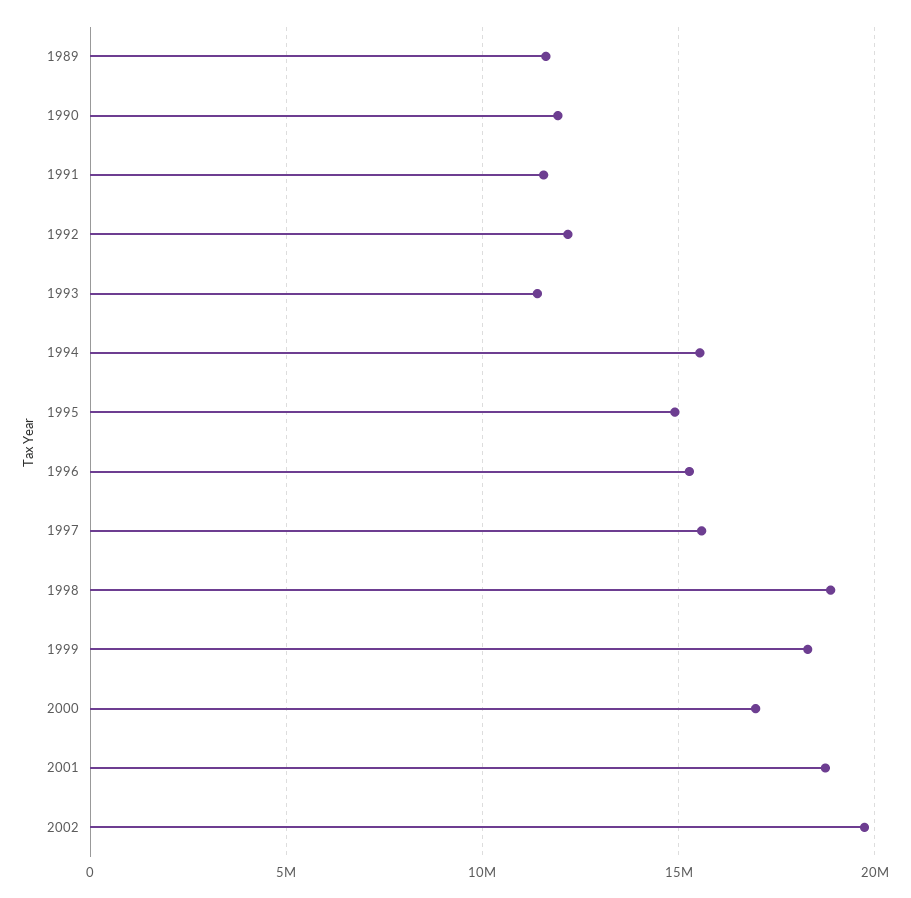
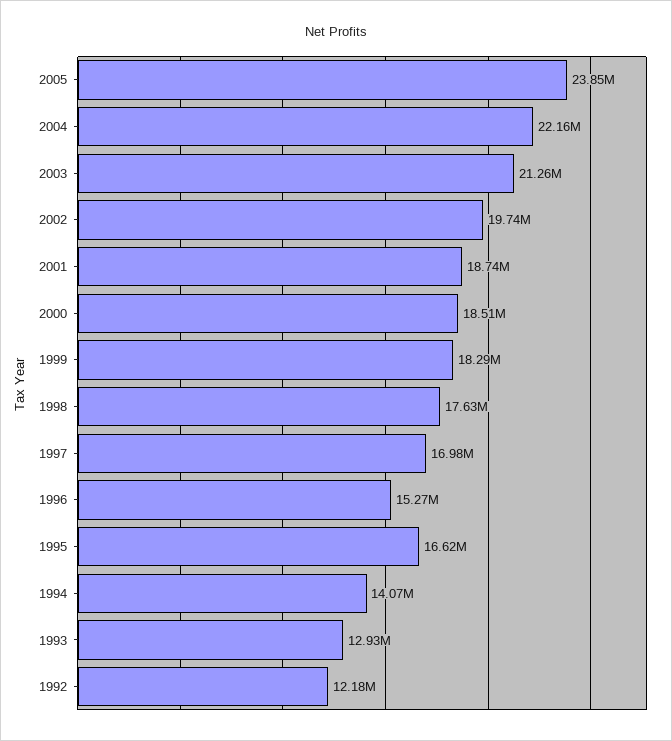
1989: 11500000 -> none
1990: 12000000 -> none
1991: 11500000 -> none
1993: 11500000 -> 12930000
1994: 15500000 -> 14070000
1995: 15000000 -> 16620000
1997: 15500000 -> 16980000
1998: 19000000 -> 17630000
2000: 17000000 -> 18510000
2005: none -> 23850000
2004: none -> 22160000
2003: none -> 21260000

